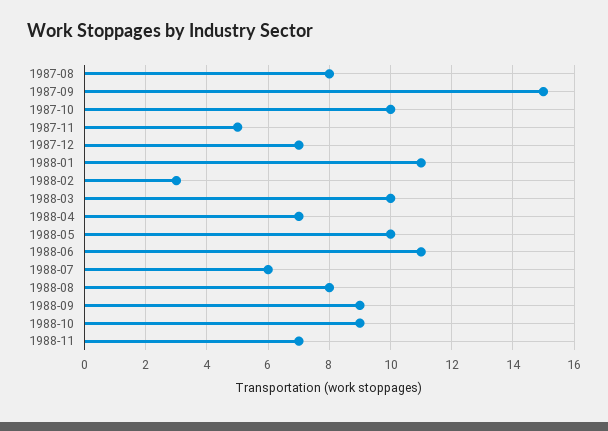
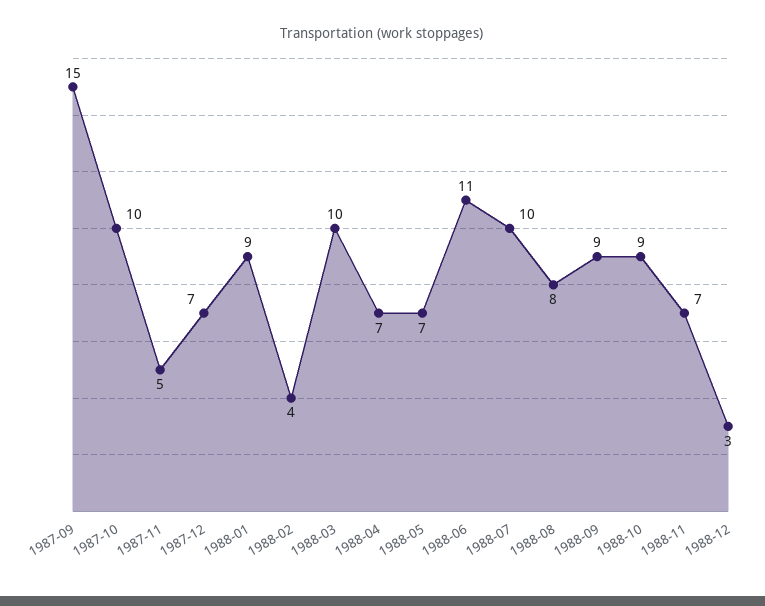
1987-08: 8 -> none
1988-01: 11 -> 9
1988-02: 3 -> 4
1988-05: 10 -> 7
1988-07: 6 -> 10
1988-12: none -> 3

